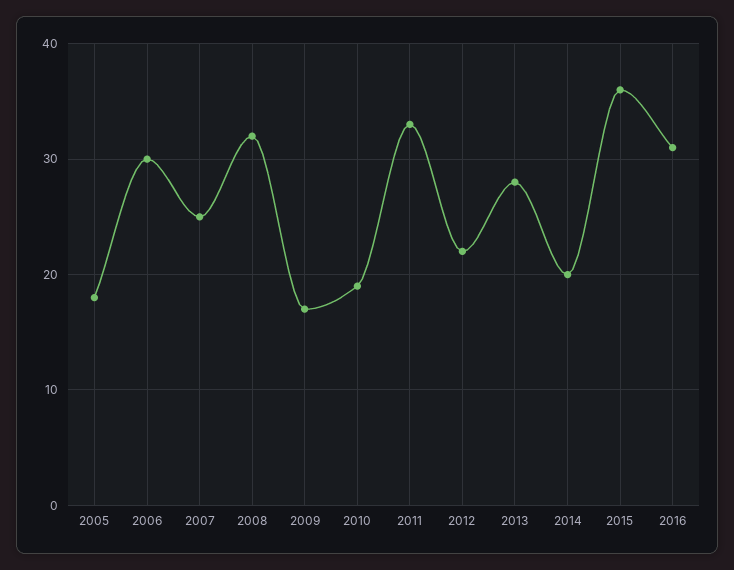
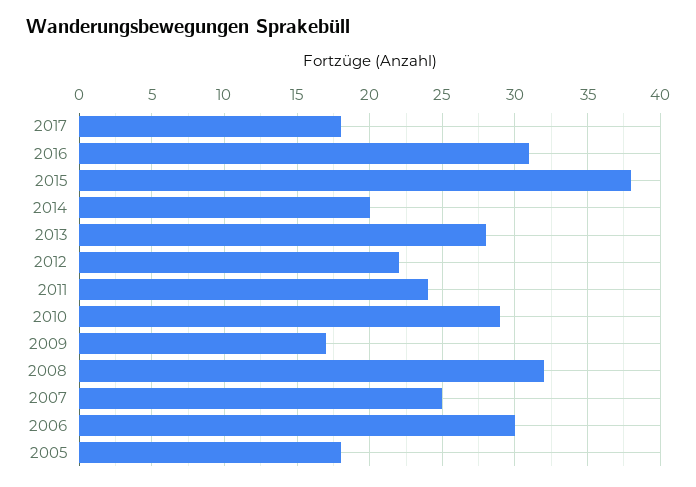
2010: 19 -> 29
2011: 33 -> 24
2015: 36 -> 38
2017: none -> 18

